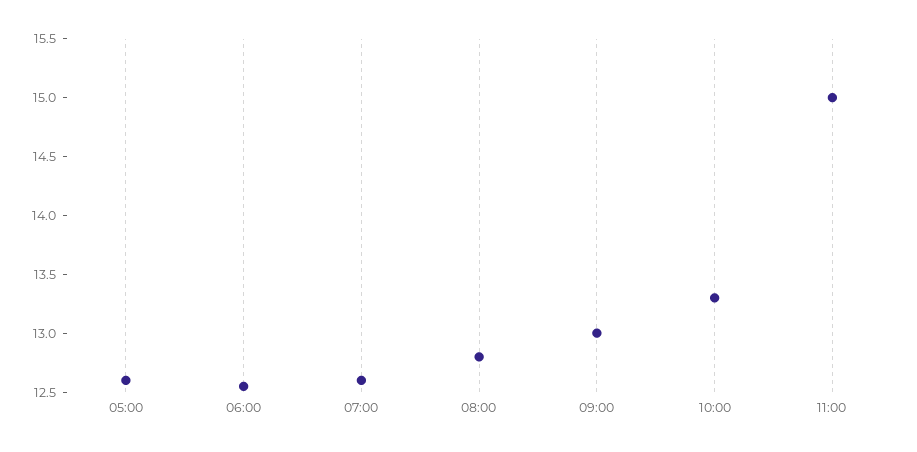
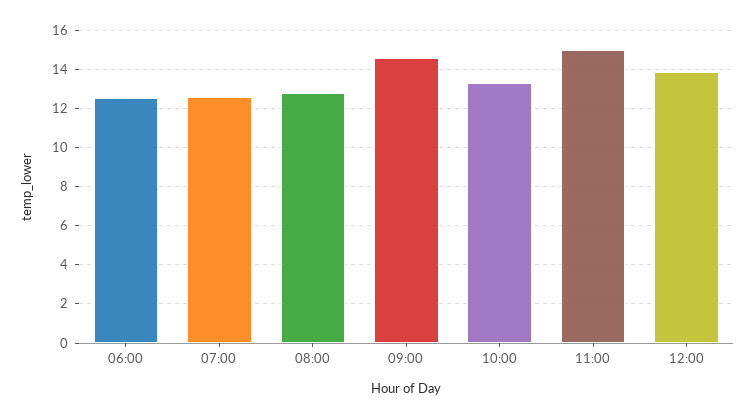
05:00: 12.6 -> none
09:00: 13 -> 14.5
12:00: none -> 14

